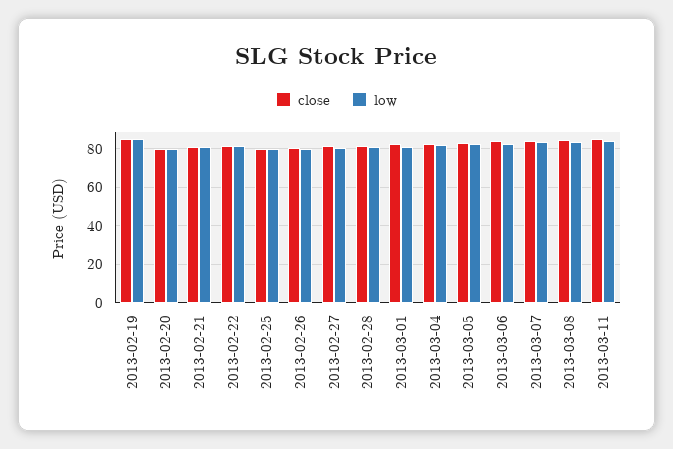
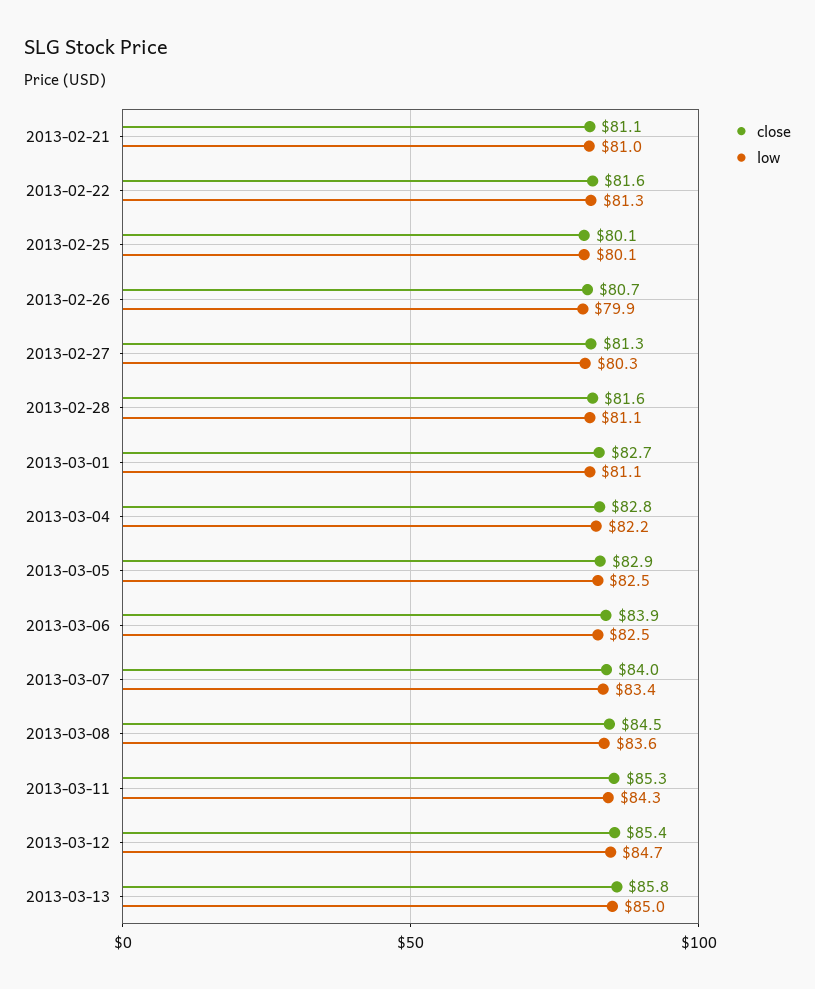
close, 2013-02-19: 85 -> none
low, 2013-02-19: 85 -> none
close, 2013-02-20: 80 -> none
low, 2013-02-20: 80 -> none
close, 2013-03-12: none -> 85.4
low, 2013-03-12: none -> 84.7
close, 2013-03-13: none -> 85.8
low, 2013-03-13: none -> 85

